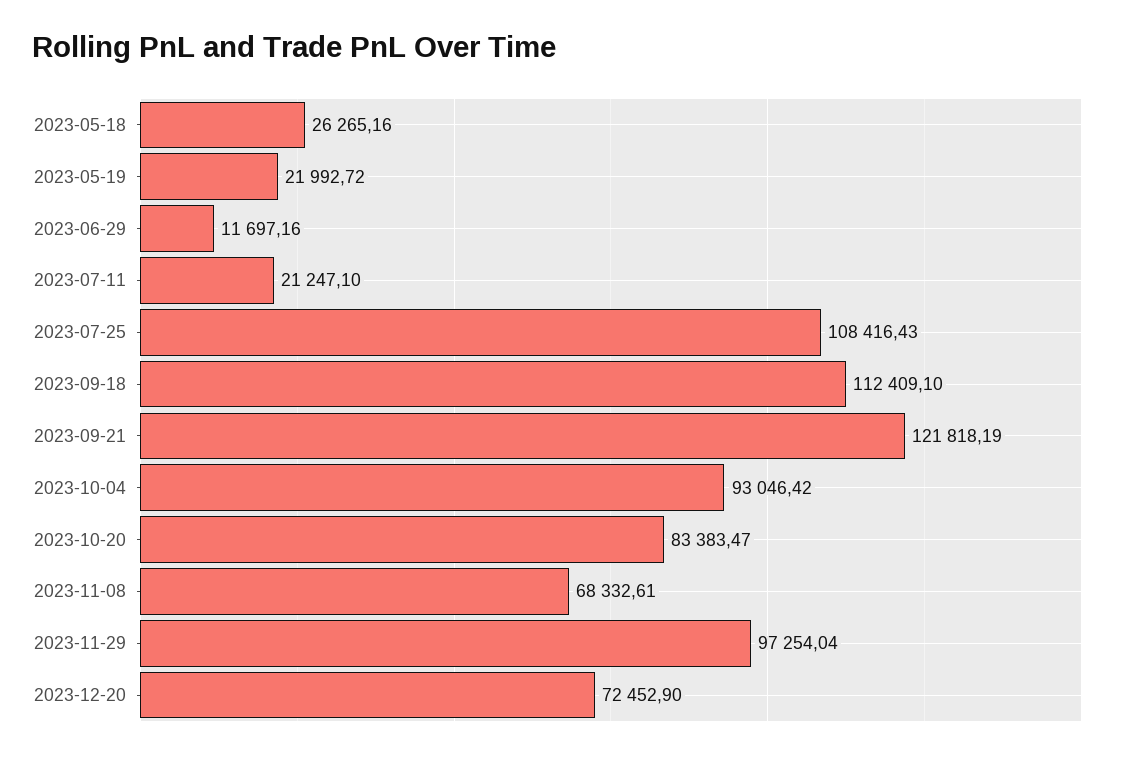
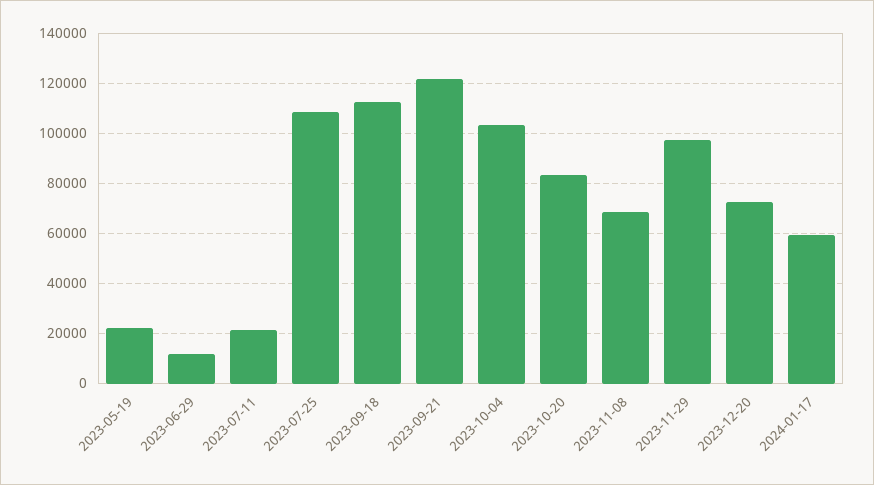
2023-05-18: 26265.16 -> none
2023-10-04: 93046.42 -> 102500
2024-01-17: none -> 60000

